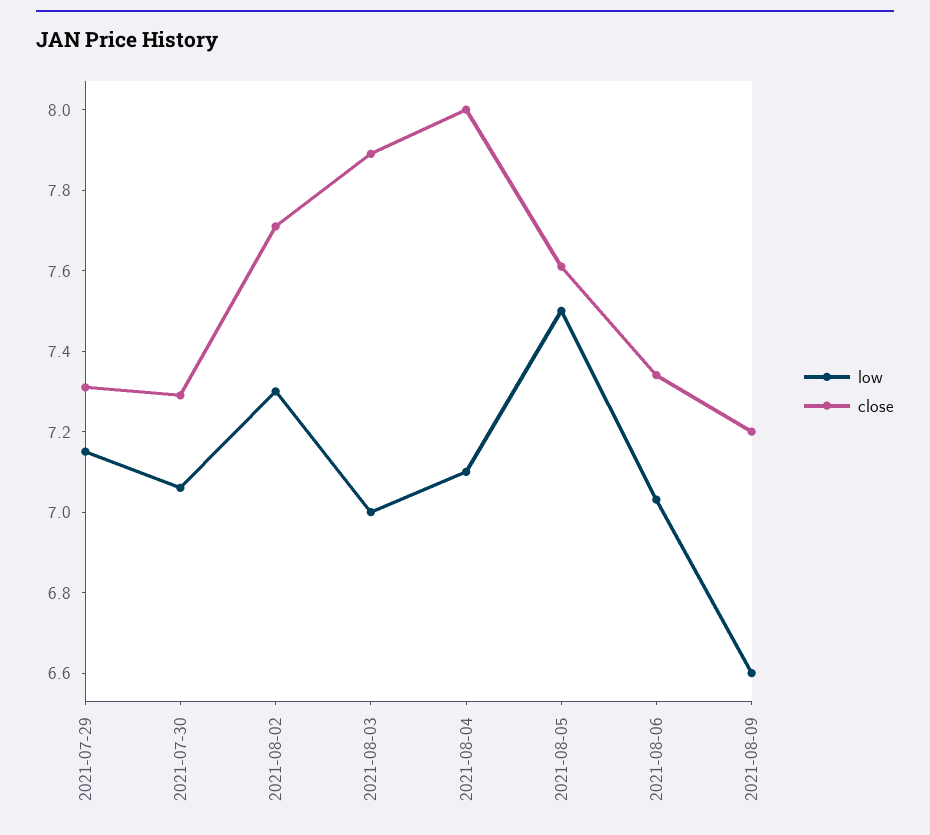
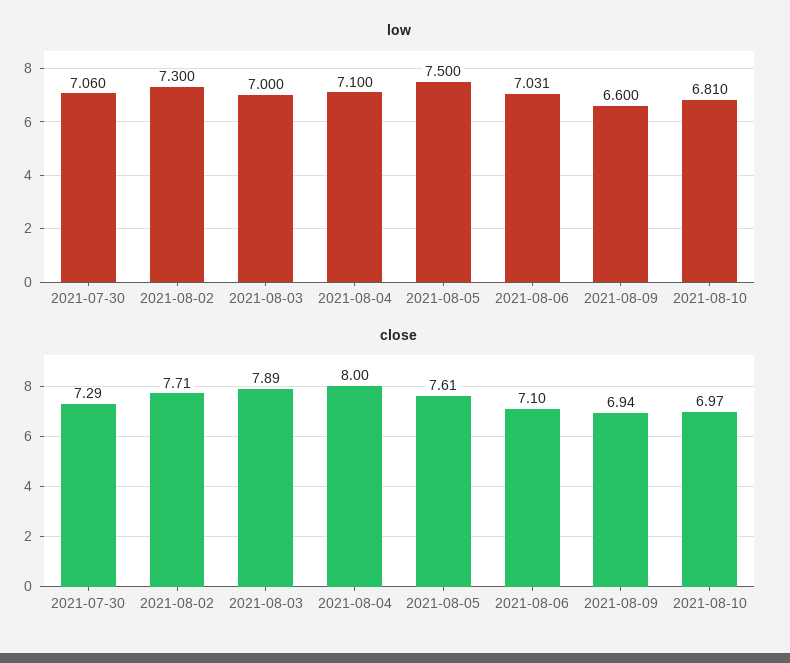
low, 2021-07-29: 7.15 -> none
close, 2021-07-29: 7.3 -> none
close, 2021-08-06: 7.35 -> 7.1
close, 2021-08-09: 7.2 -> 6.94
low, 2021-08-10: none -> 6.81
close, 2021-08-10: none -> 6.97

